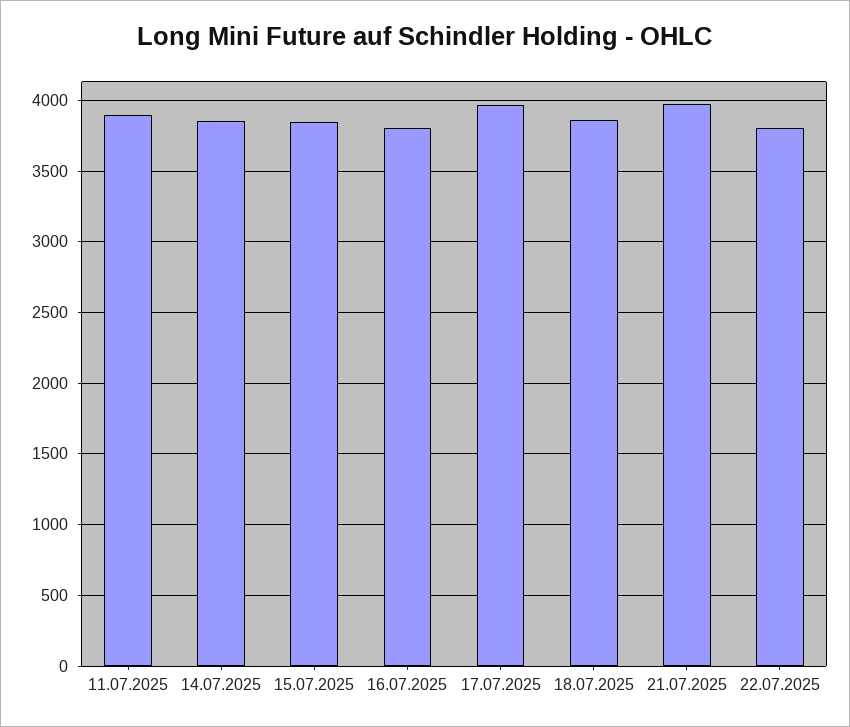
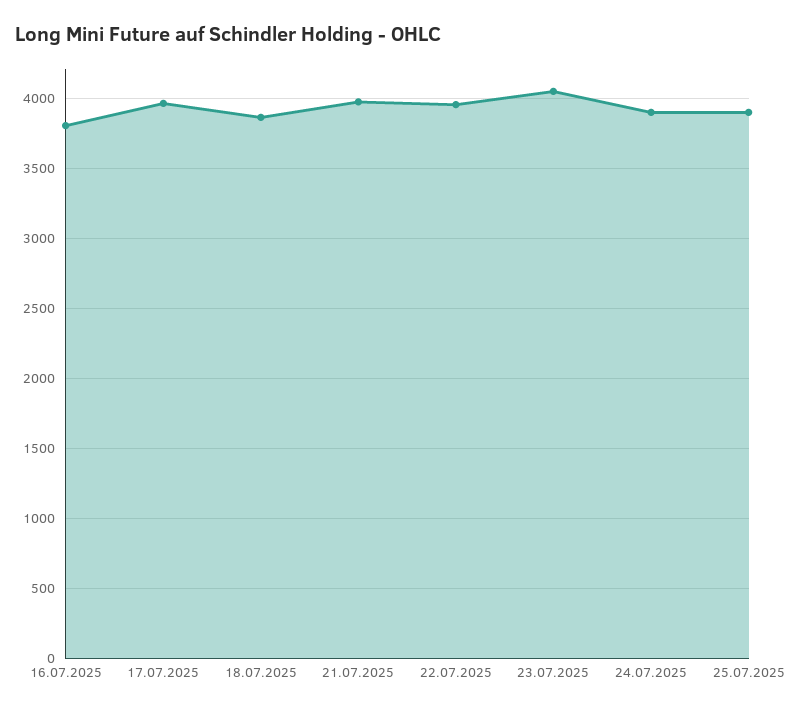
11.07.2025: 3900 -> none
14.07.2025: 3850 -> none
15.07.2025: 3850 -> none
22.07.2025: 3800 -> 3950
23.07.2025: none -> 4050
24.07.2025: none -> 3900
25.07.2025: none -> 3900

